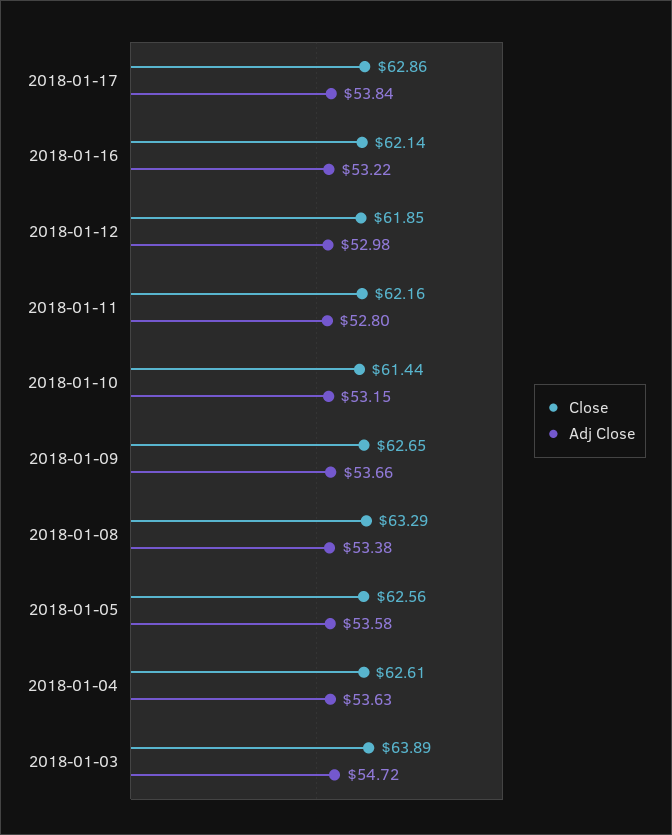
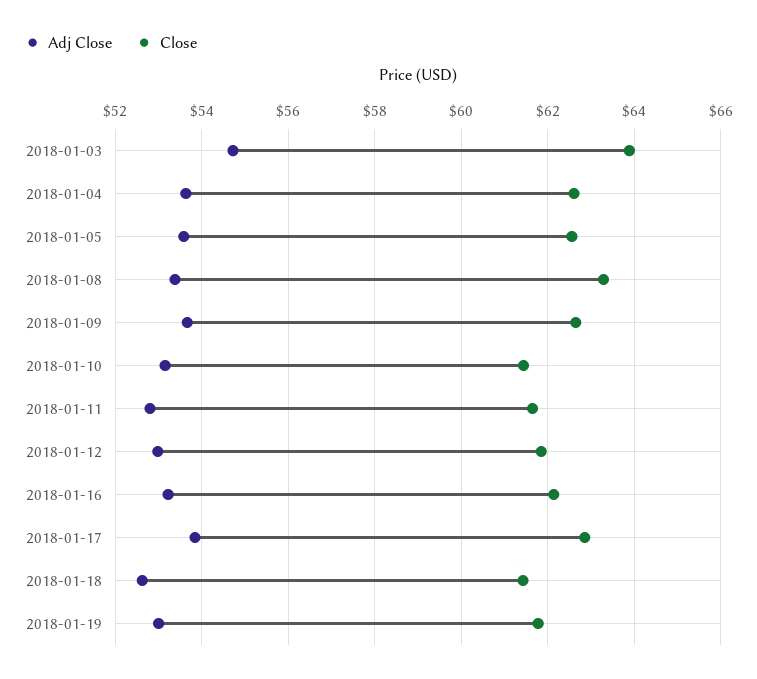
Close, 2018-01-11: 62.16 -> 61.6
Adj Close, 2018-01-18: none -> 52.6
Close, 2018-01-18: none -> 61.4
Adj Close, 2018-01-19: none -> 53
Close, 2018-01-19: none -> 61.8

